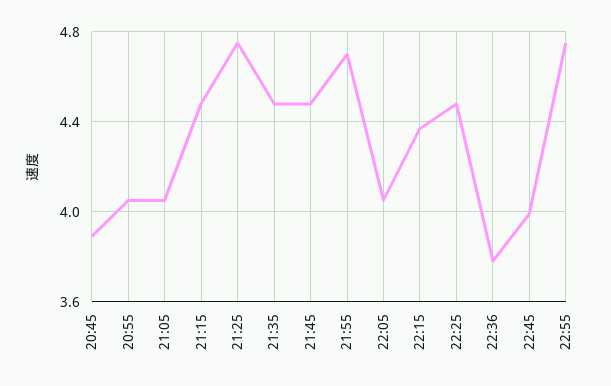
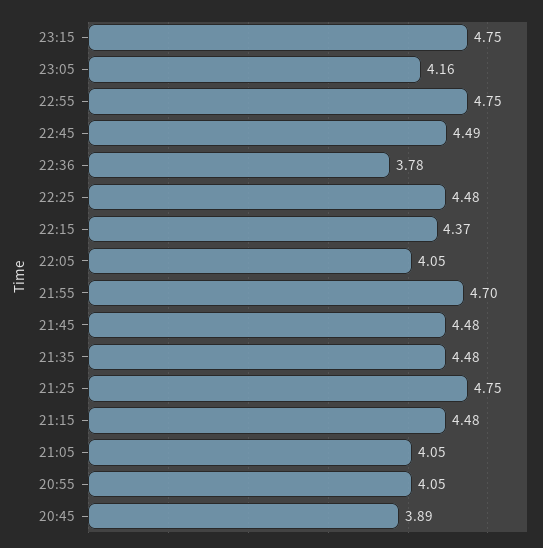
22:45: 4 -> 4.49
23:15: none -> 4.75
23:05: none -> 4.16

